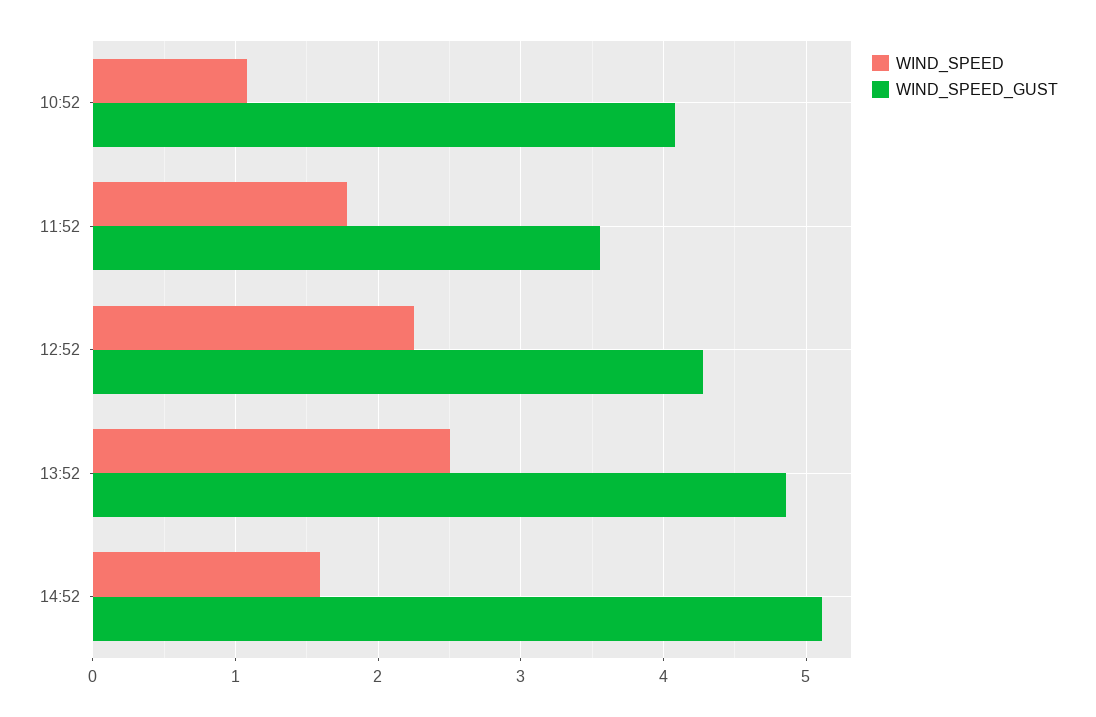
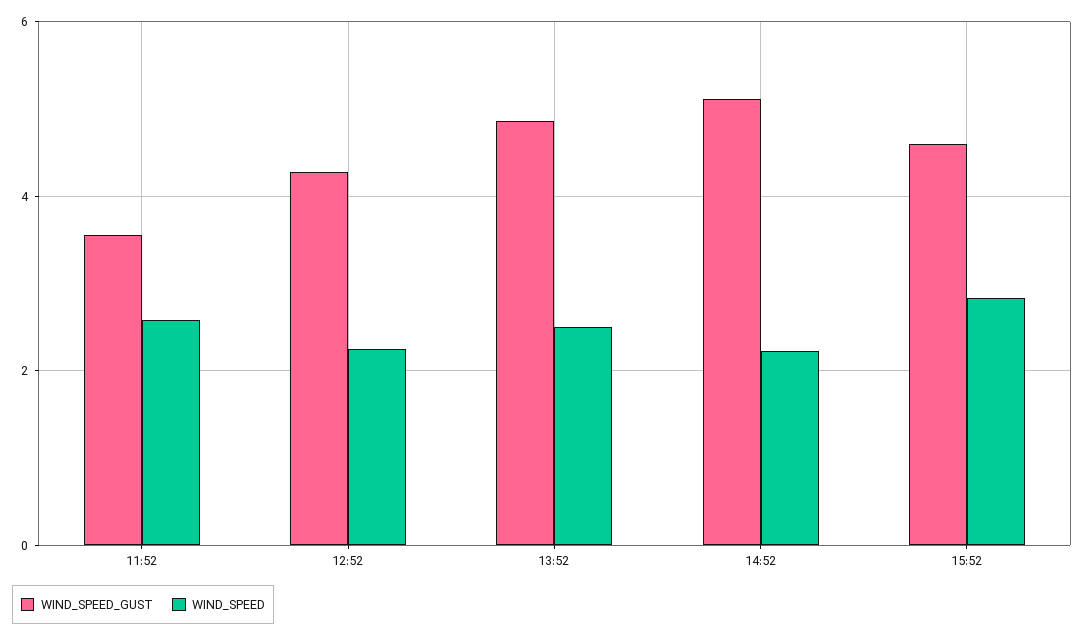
WIND_SPEED, 10:52: 1.1 -> none
WIND_SPEED_GUST, 10:52: 4.1 -> none
WIND_SPEED, 11:52: 1.8 -> 2.6
WIND_SPEED, 14:52: 1.6 -> 2.2
WIND_SPEED_GUST, 15:52: none -> 4.6
WIND_SPEED, 15:52: none -> 2.8

